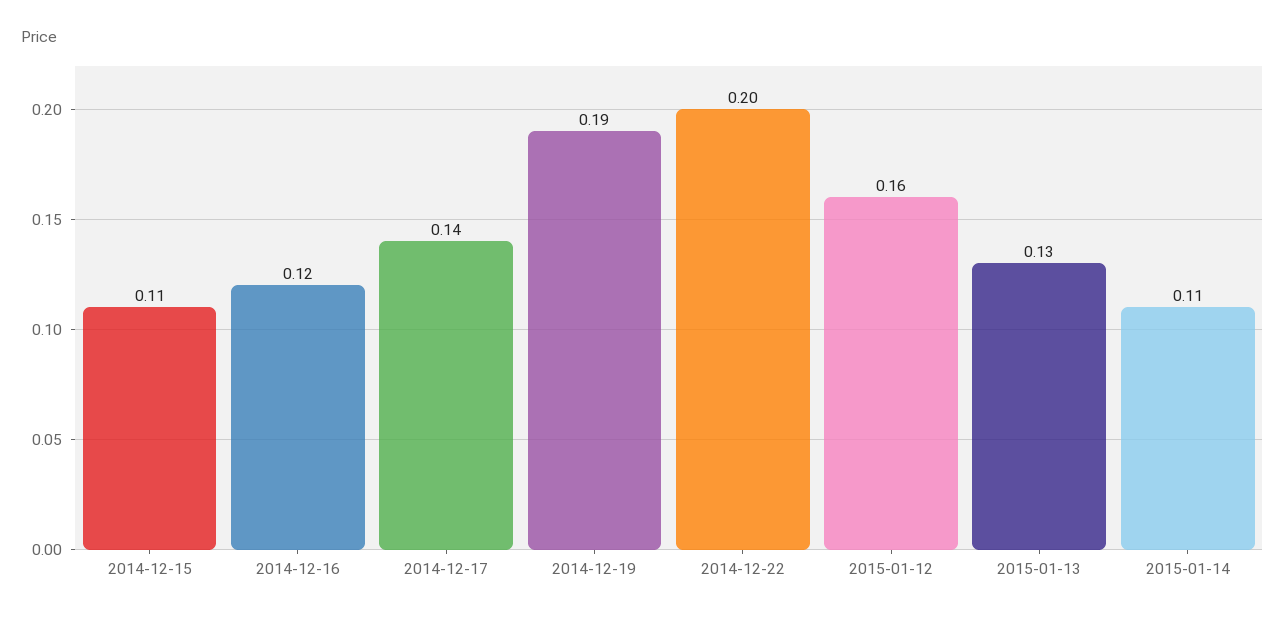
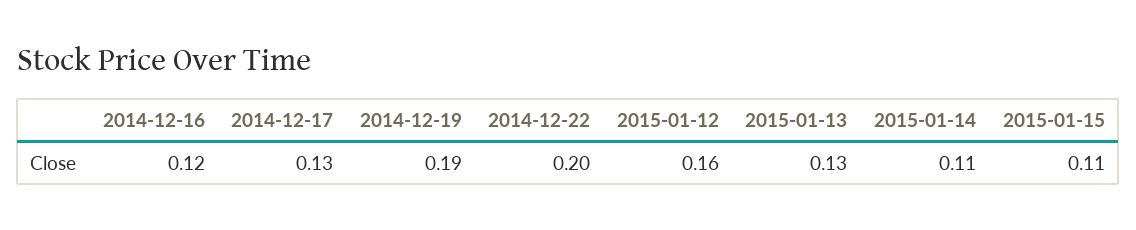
2014-12-15: 0.11 -> none
2014-12-17: 0.14 -> 0.13
2015-01-15: none -> 0.11

